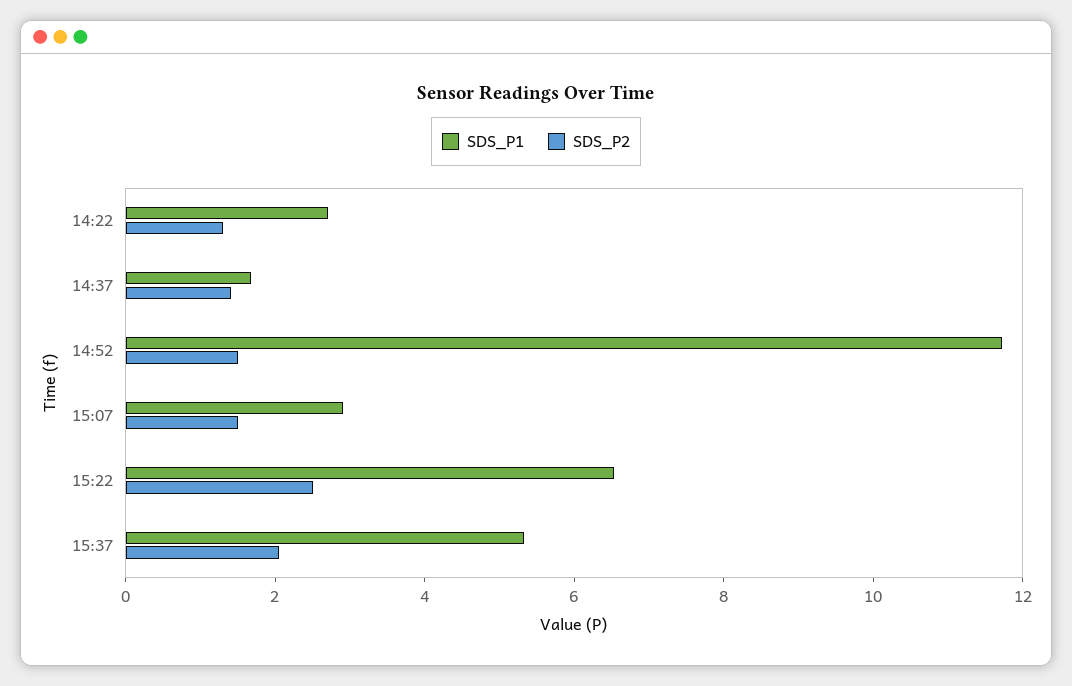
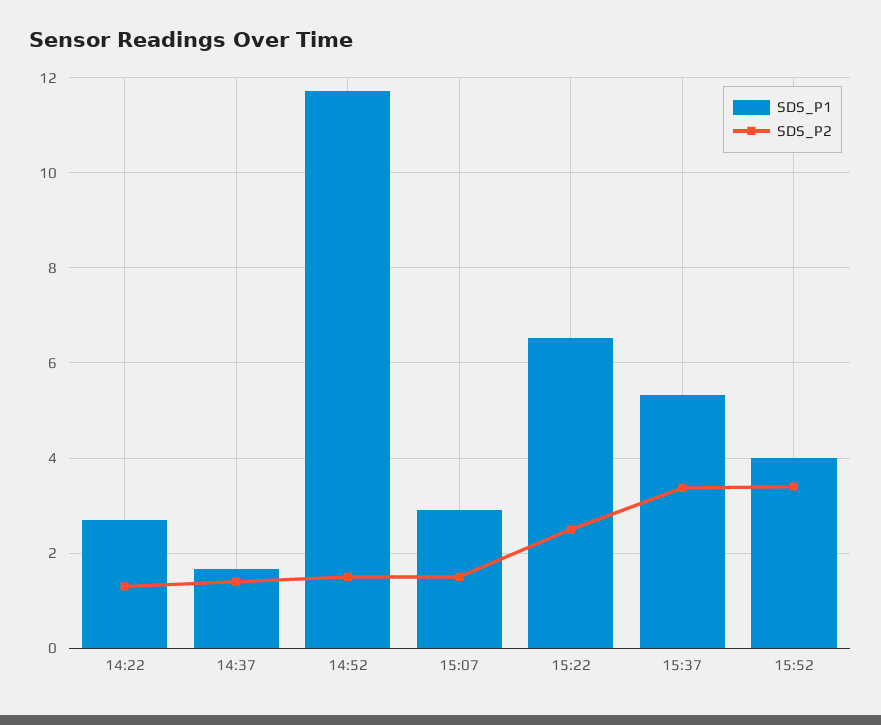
SDS_P2, 15:37: 2 -> 3.4
SDS_P1, 15:52: none -> 4
SDS_P2, 15:52: none -> 3.4

